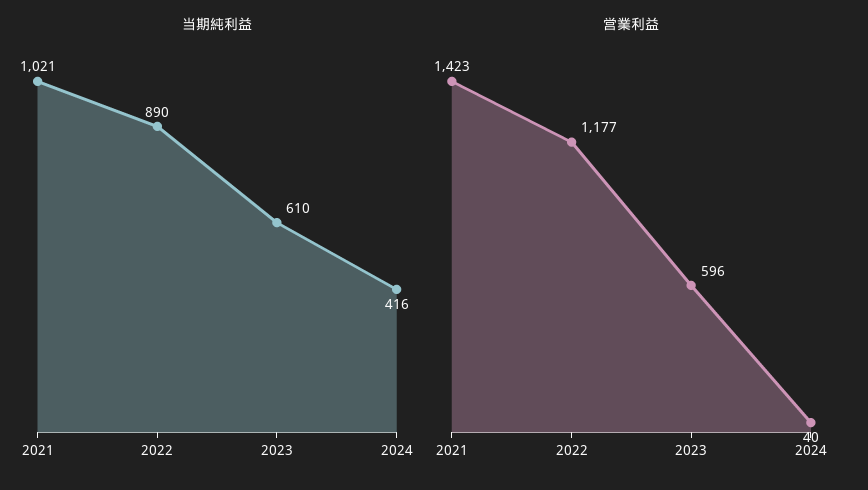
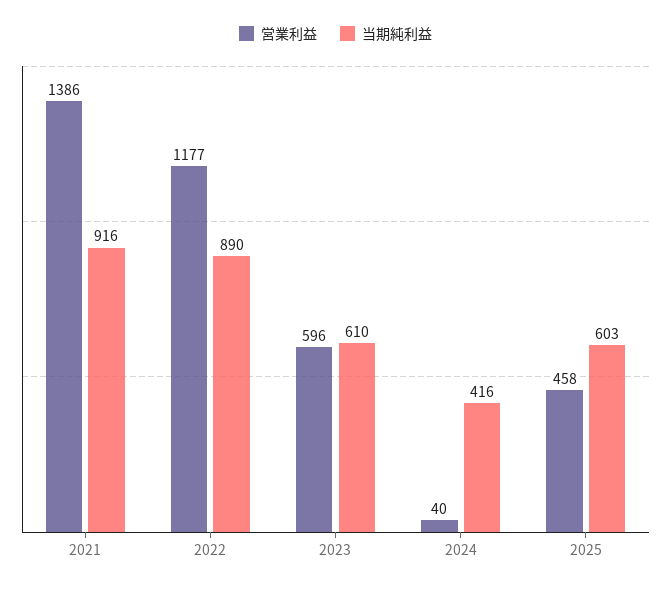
当期純利益, 2021: 1021 -> 916
営業利益, 2021: 1423 -> 1386
営業利益, 2025: none -> 458
当期純利益, 2025: none -> 603

